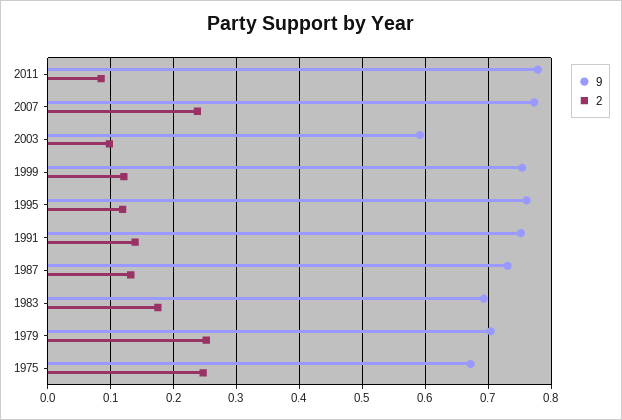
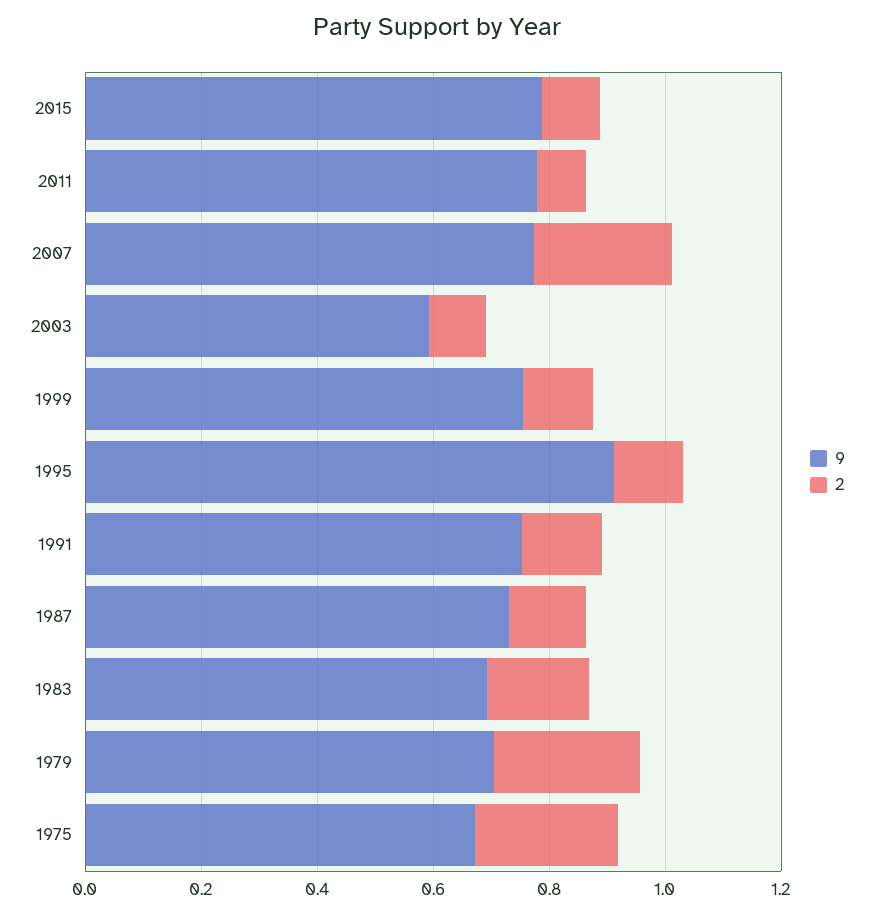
9, 1995: 0.76 -> 0.9
9, 2015: none -> 0.8
2, 2015: none -> 0.1

